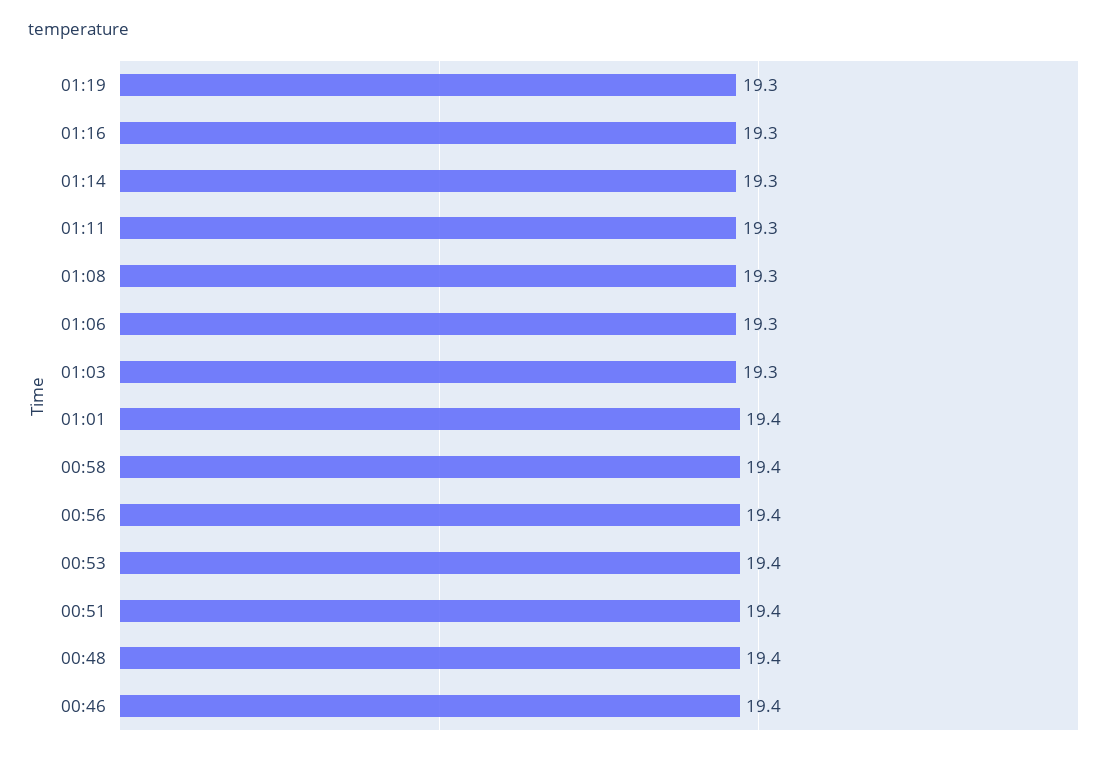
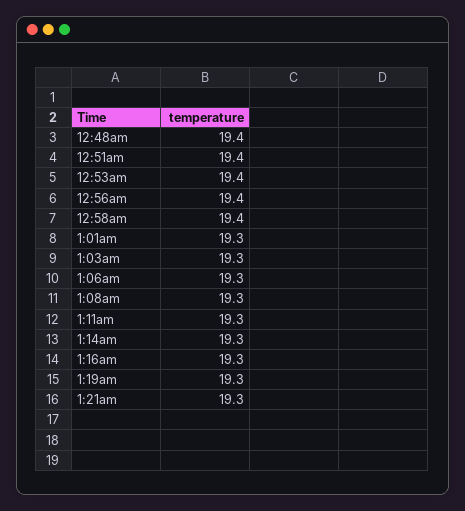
01:01: 19.4 -> 19.3
00:46: 19.4 -> none
1:21am: none -> 19.3

